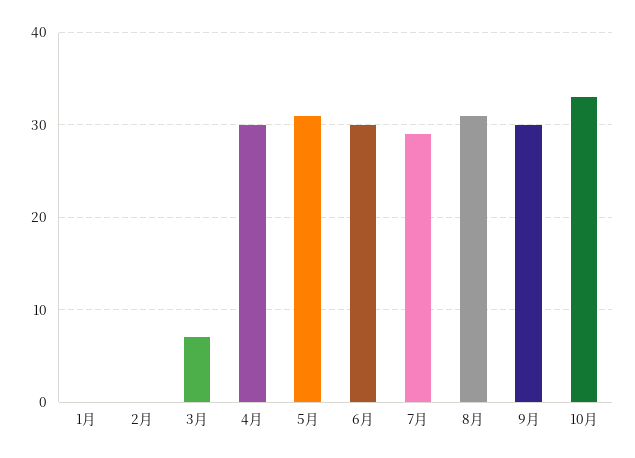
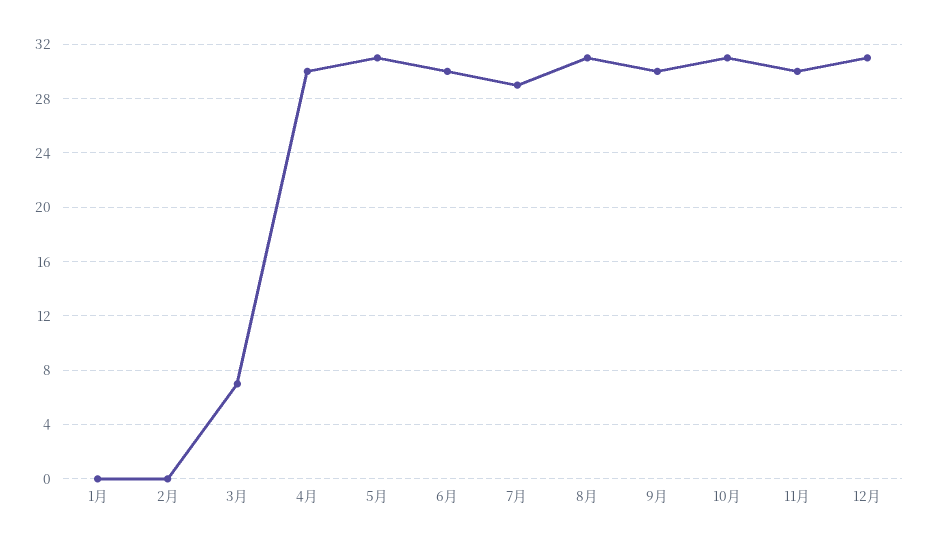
10月: 33 -> 31
11月: none -> 30
12月: none -> 31

